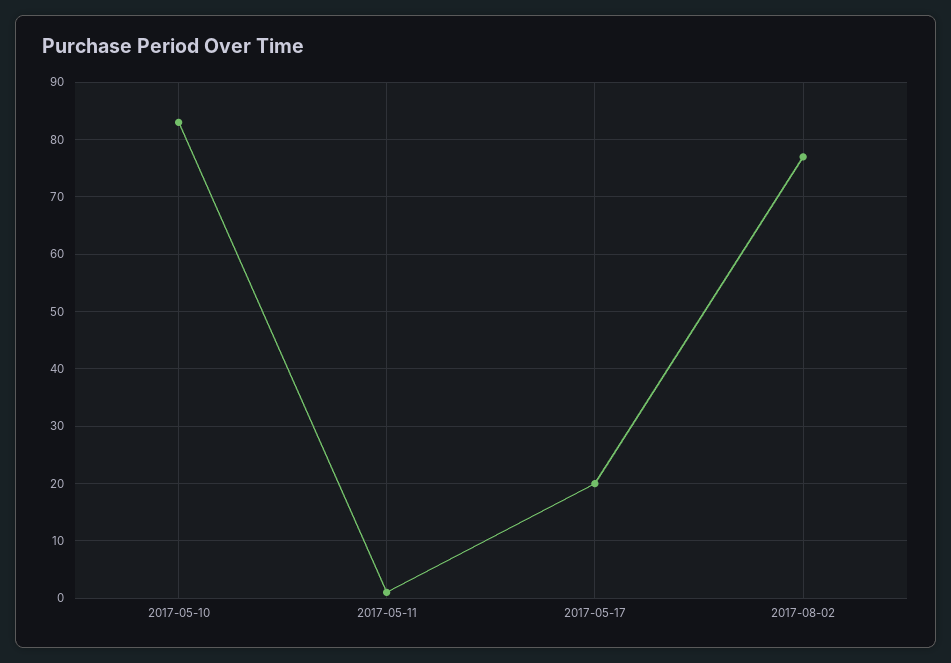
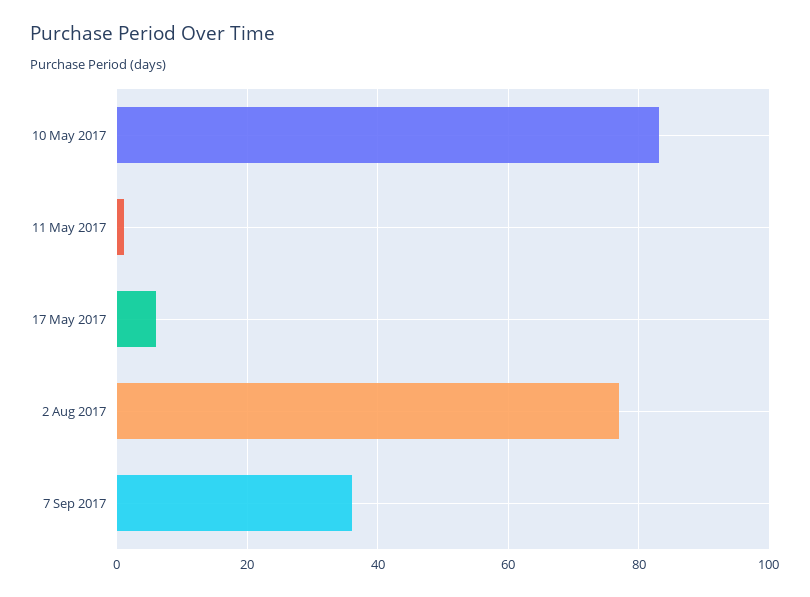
2017-05-17: 20 -> 5
7 Sep 2017: none -> 35

